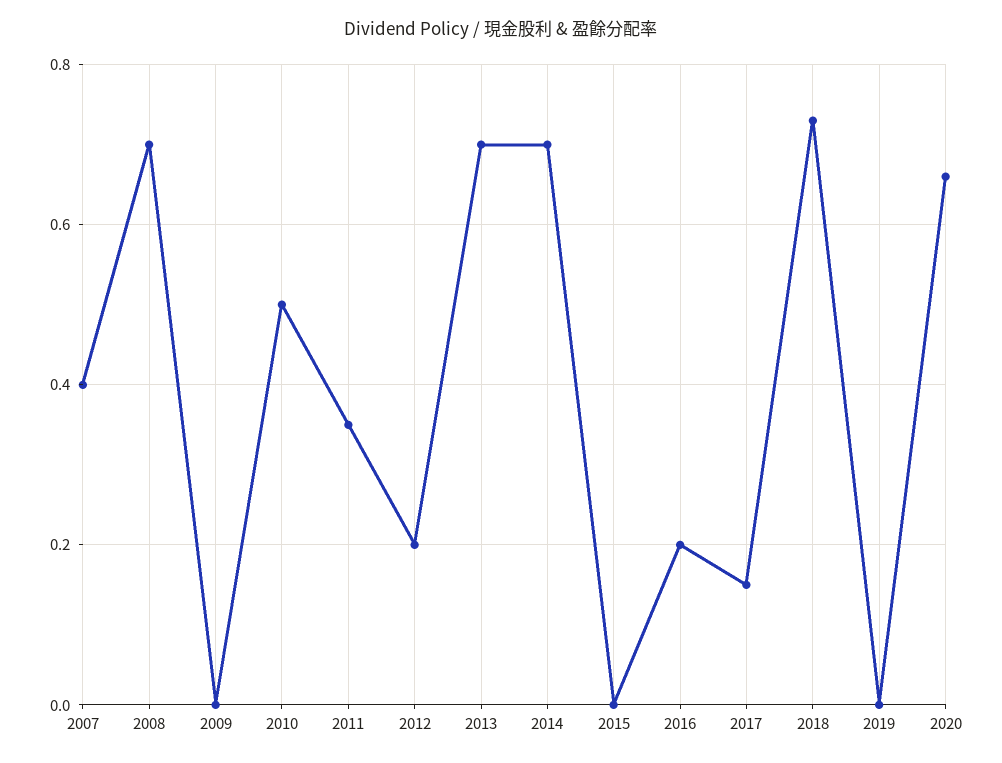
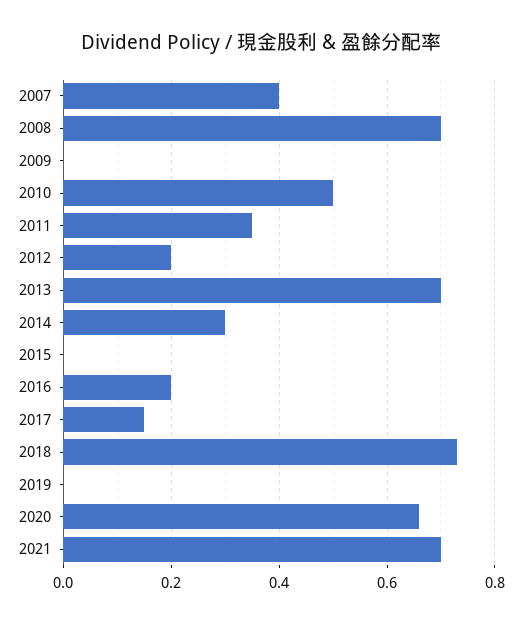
2014: 0.7 -> 0.3
2021: none -> 0.7

